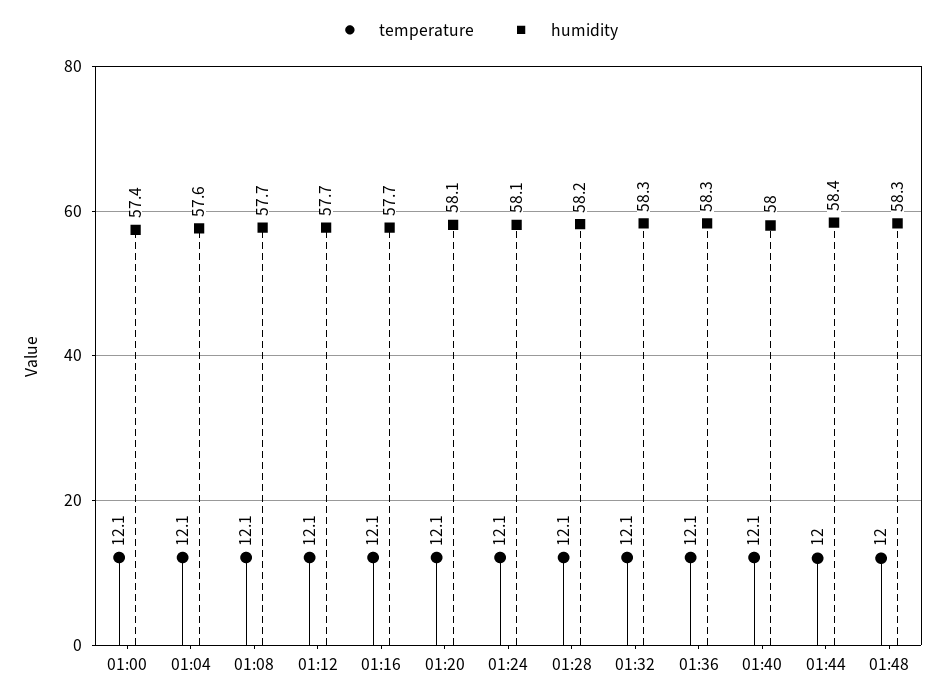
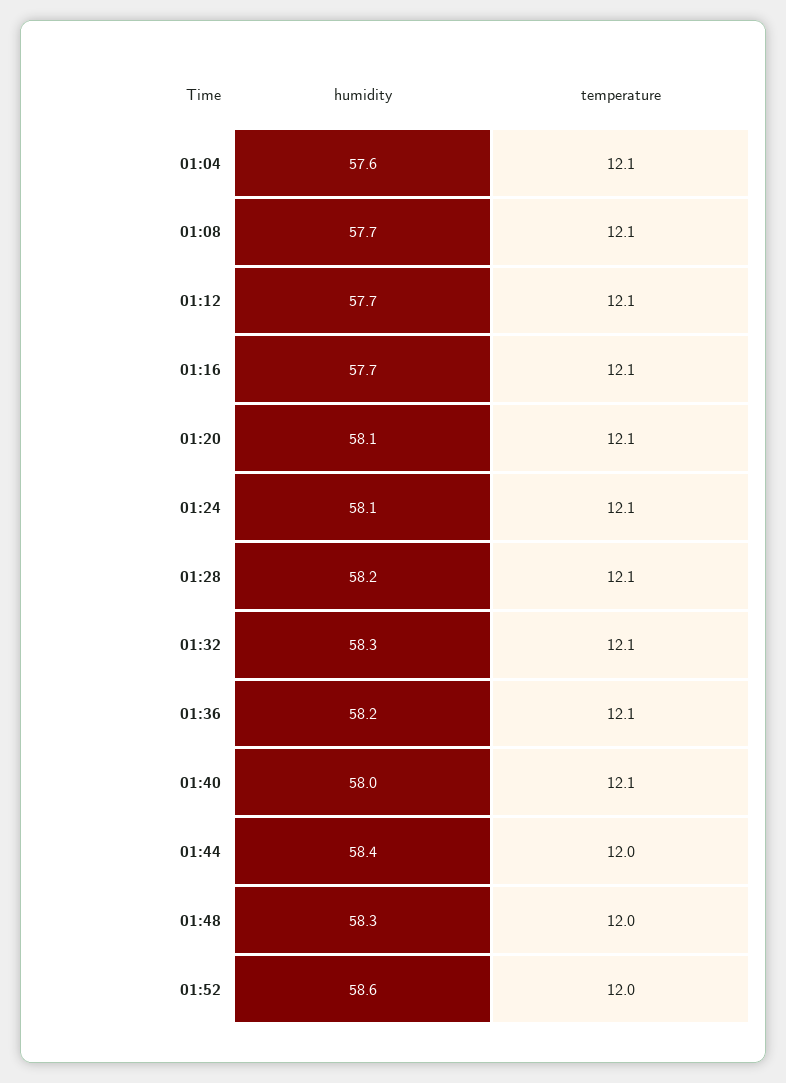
temperature, 01:00: 12.1 -> none
humidity, 01:00: 57.4 -> none
humidity, 01:36: 58.3 -> 58.2
humidity, 01:52: none -> 58.6
temperature, 01:52: none -> 12

